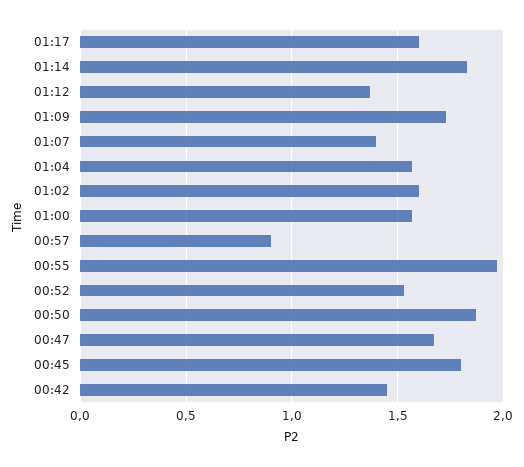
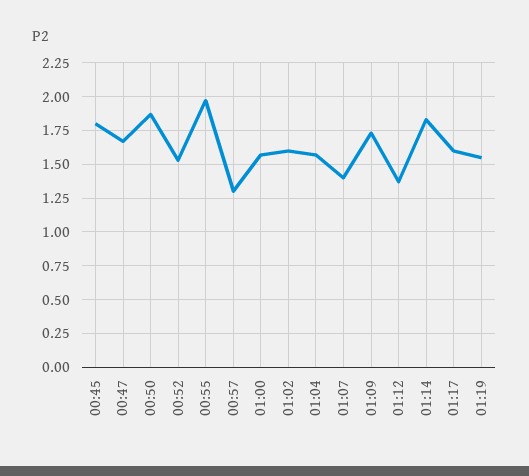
00:57: 0.9 -> 1.3
00:42: 1.45 -> none
01:19: none -> 1.55

